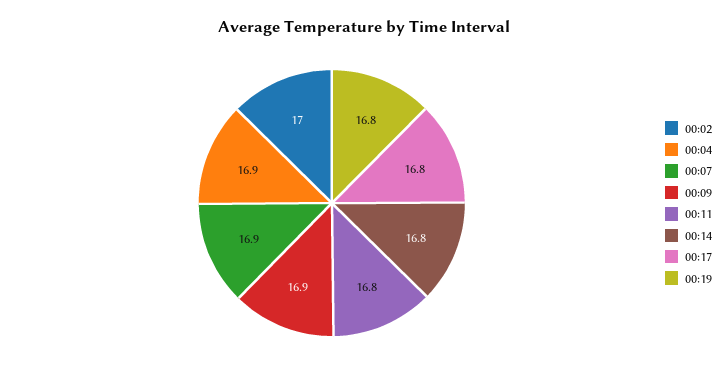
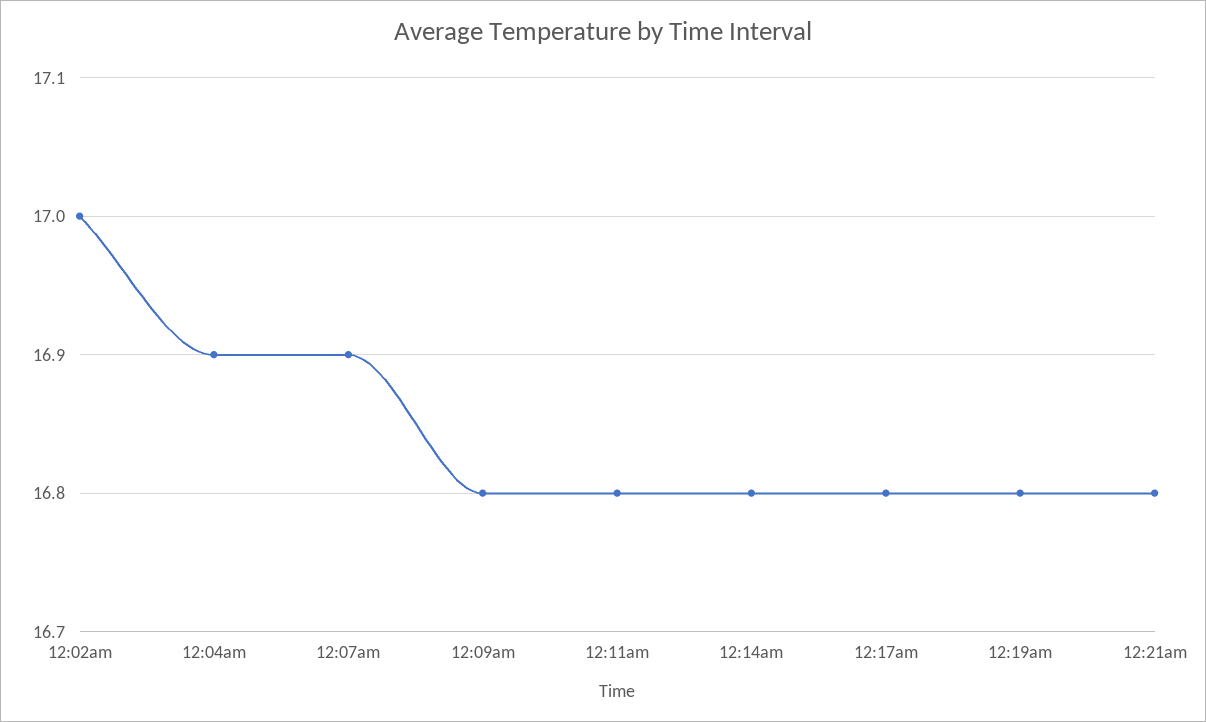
00:09: 16.9 -> 16.8
12:21am: none -> 16.8

